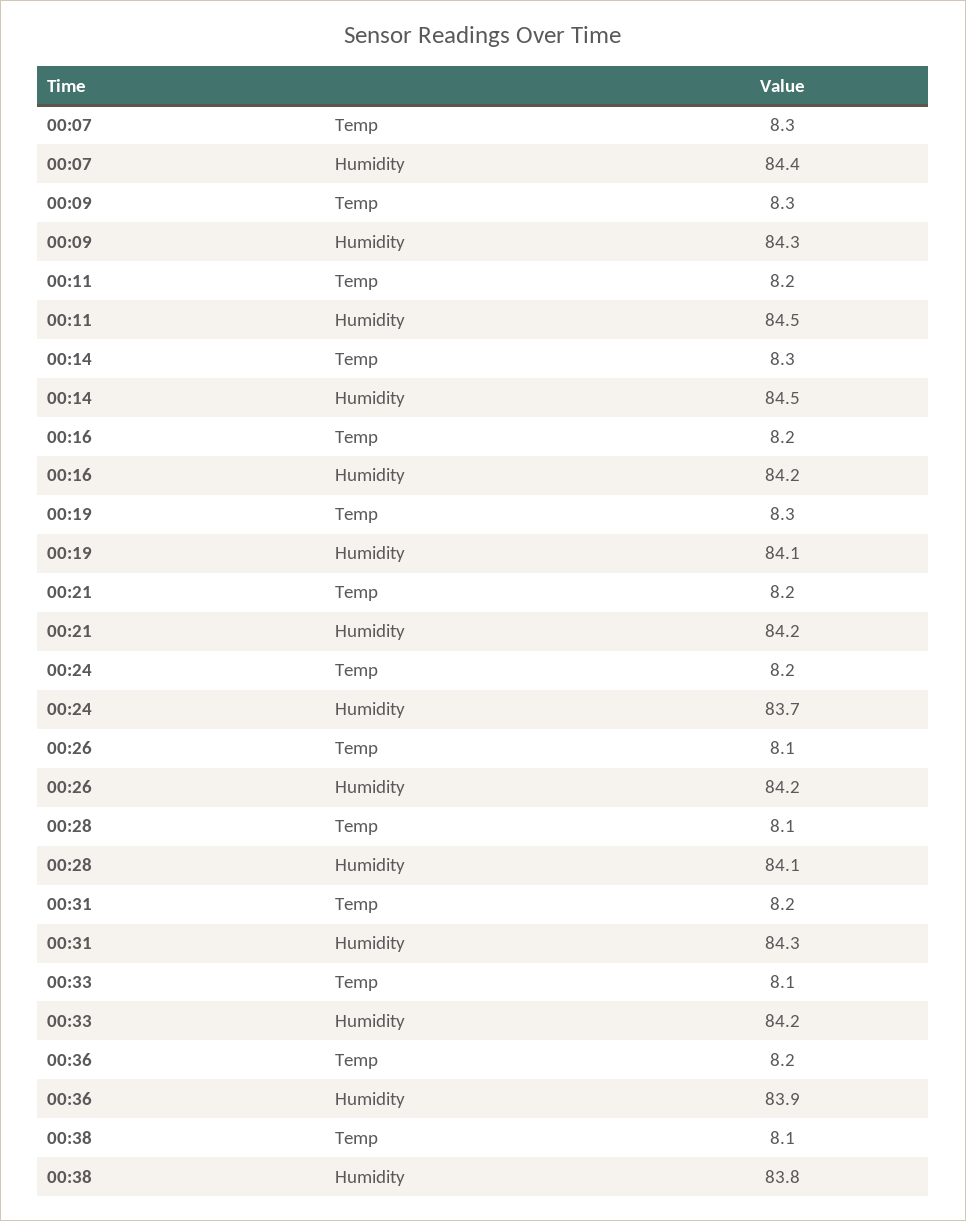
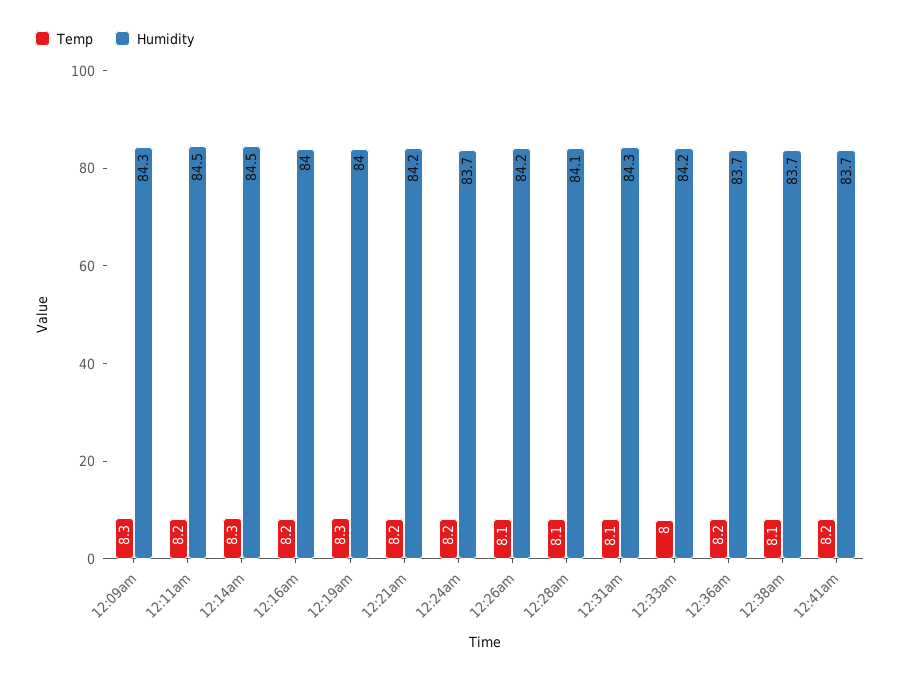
Temp, 00:07: 8.3 -> none
Humidity, 00:07: 84.4 -> none
Humidity, 00:16: 84.2 -> 84
Humidity, 00:19: 84.1 -> 84
Temp, 00:31: 8.2 -> 8.1
Temp, 00:33: 8.1 -> 8
Humidity, 00:36: 83.9 -> 83.7
Humidity, 00:38: 83.8 -> 83.7
Temp, 12:41am: none -> 8.2
Humidity, 12:41am: none -> 83.7

